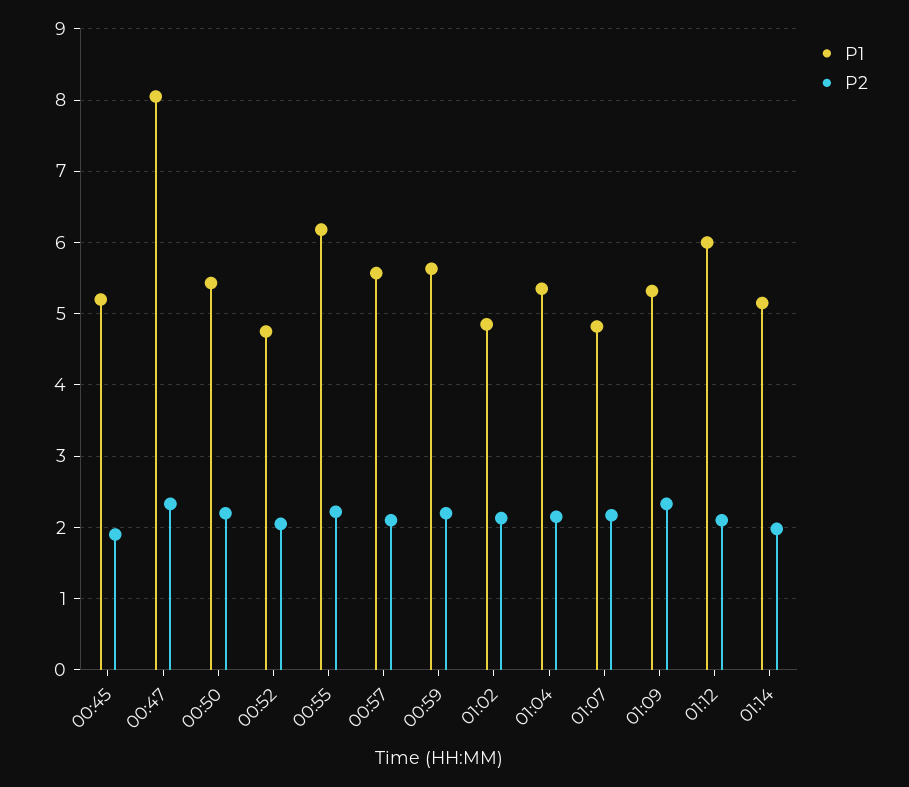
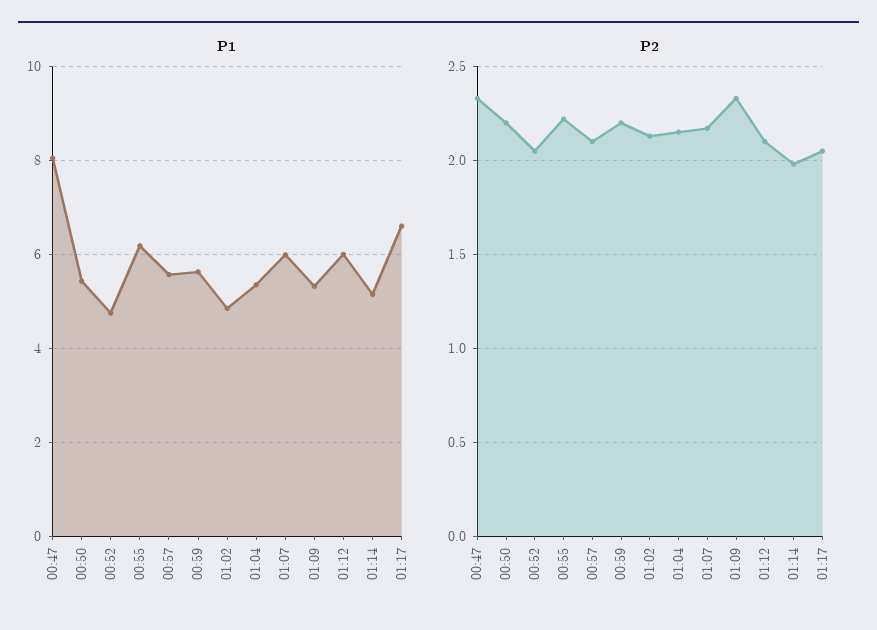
P1, 00:45: 5.2 -> none
P2, 00:45: 1.9 -> none
P1, 01:07: 4.8 -> 6
P1, 01:17: none -> 6.6
P2, 01:17: none -> 2.05

